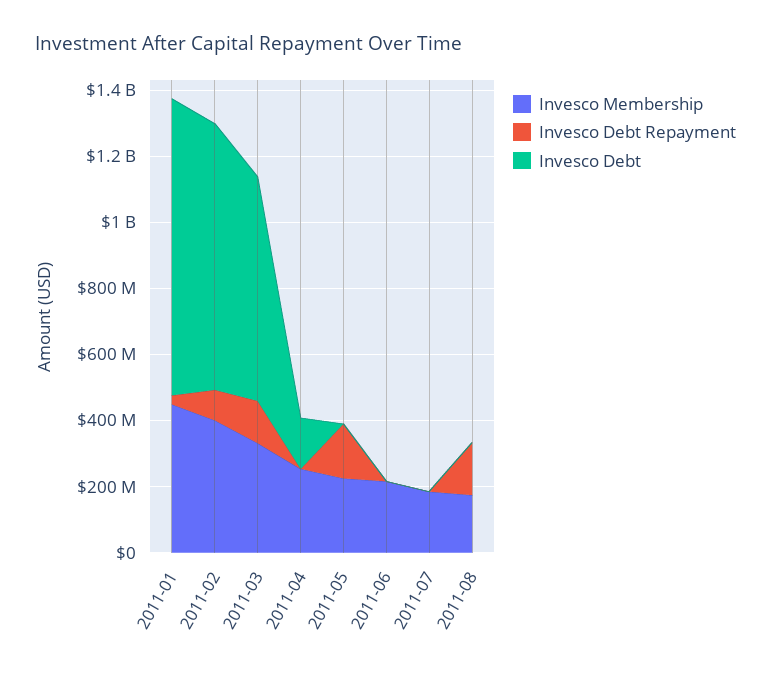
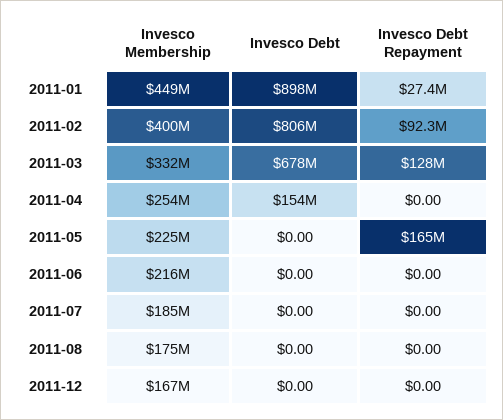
Invesco Debt Repayment, 2011-08: 150000000 -> 0
Invesco Membership, 2011-12: none -> 167000000
Invesco Debt, 2011-12: none -> 0
Invesco Debt Repayment, 2011-12: none -> 0

